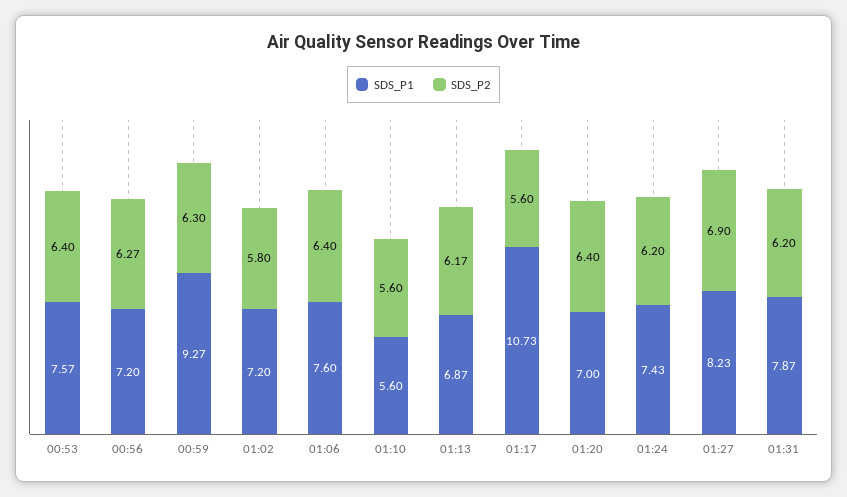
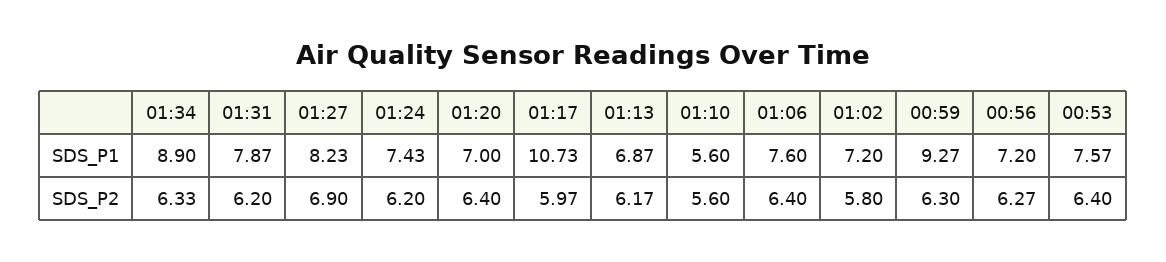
SDS_P2, 01:17: 5.6 -> 5.97
SDS_P1, 01:34: none -> 8.9
SDS_P2, 01:34: none -> 6.33

